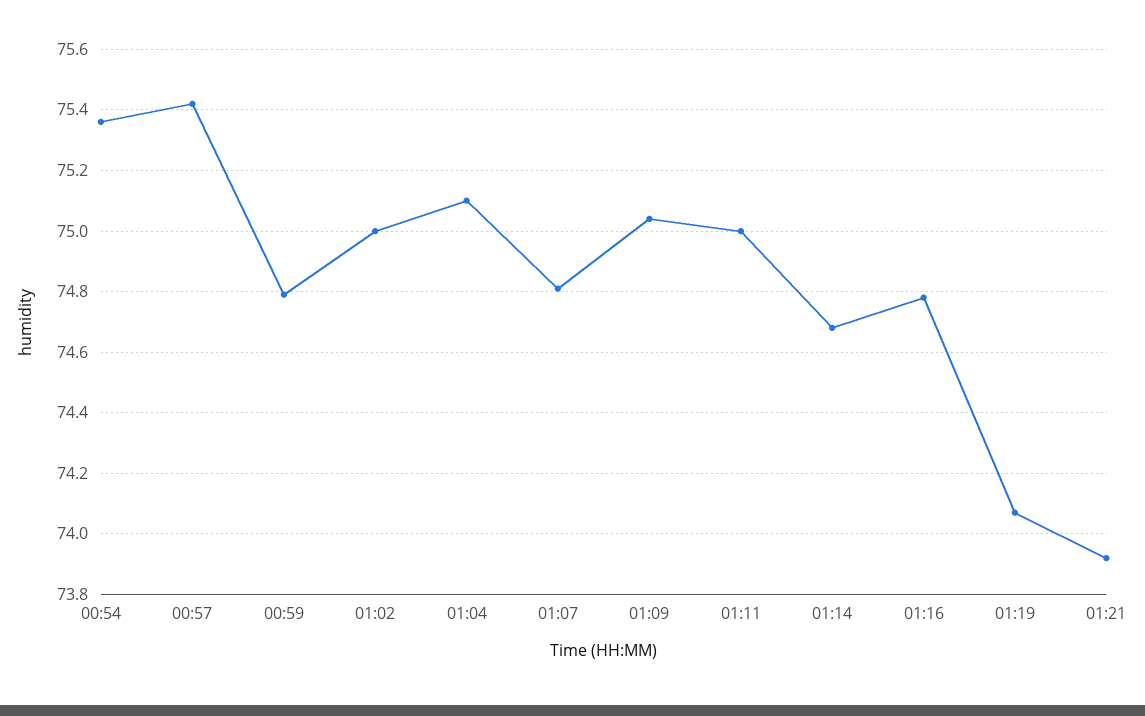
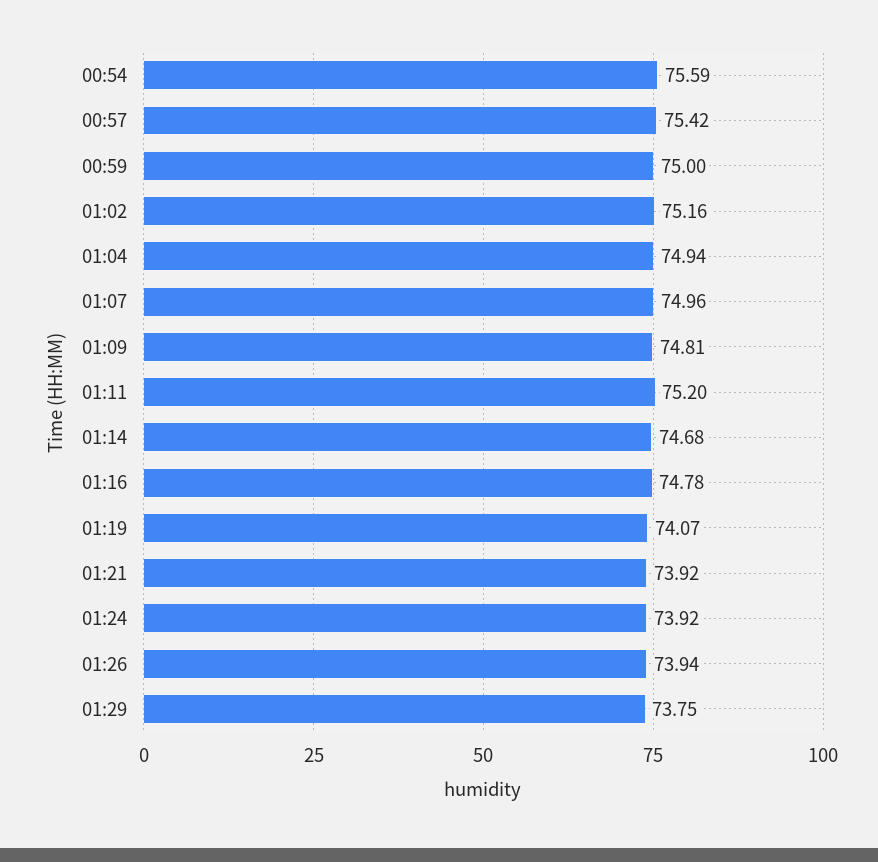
00:54: 75.35 -> 75.59
00:59: 74.8 -> 75
01:02: 75 -> 75.16
01:04: 75.1 -> 74.94
01:07: 74.8 -> 74.96
01:09: 75.05 -> 74.81
01:11: 75 -> 75.2
01:24: none -> 73.92
01:26: none -> 73.94
01:29: none -> 73.75

